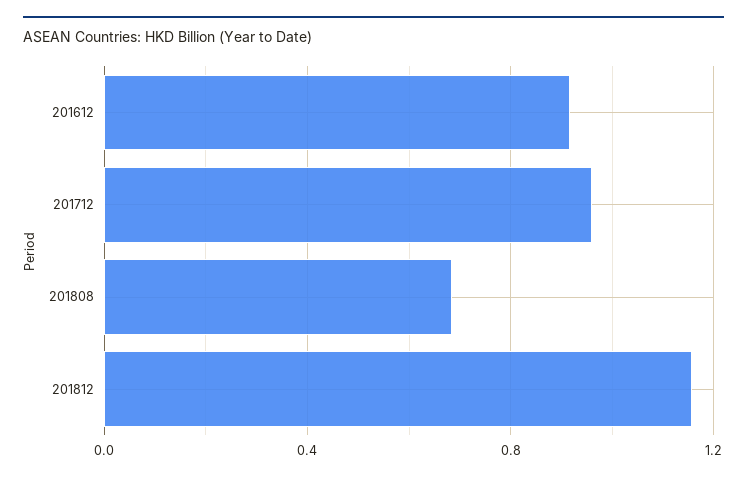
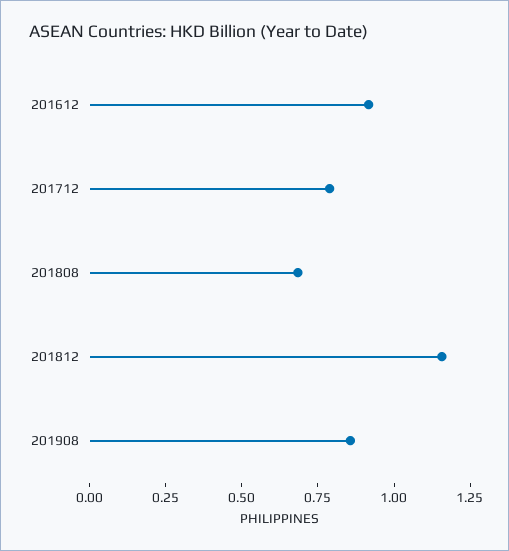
201712: 0.95 -> 0.8
201908: none -> 0.85

